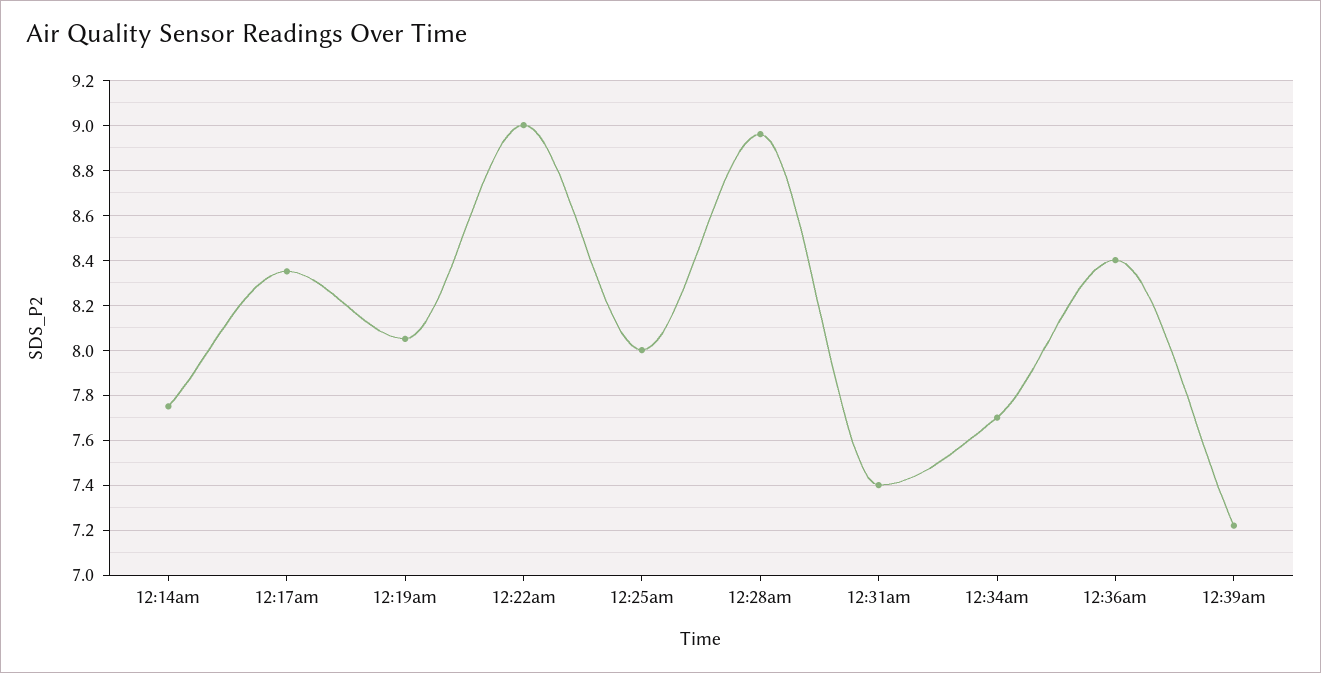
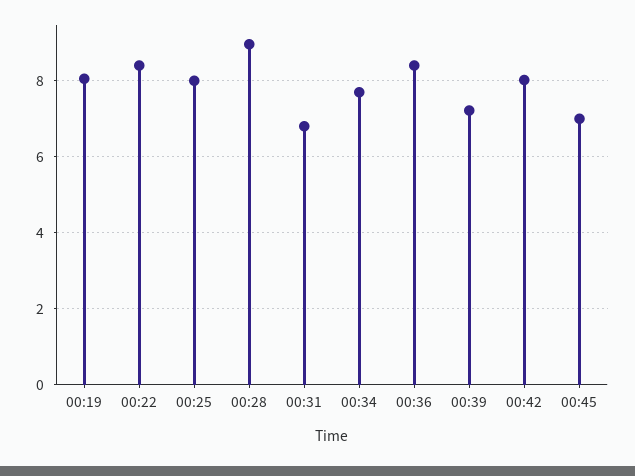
12:14am: 7.75 -> none
12:17am: 8.35 -> none
12:22am: 9 -> 8.4
12:31am: 7.4 -> 6.8
00:42: none -> 8
00:45: none -> 7

